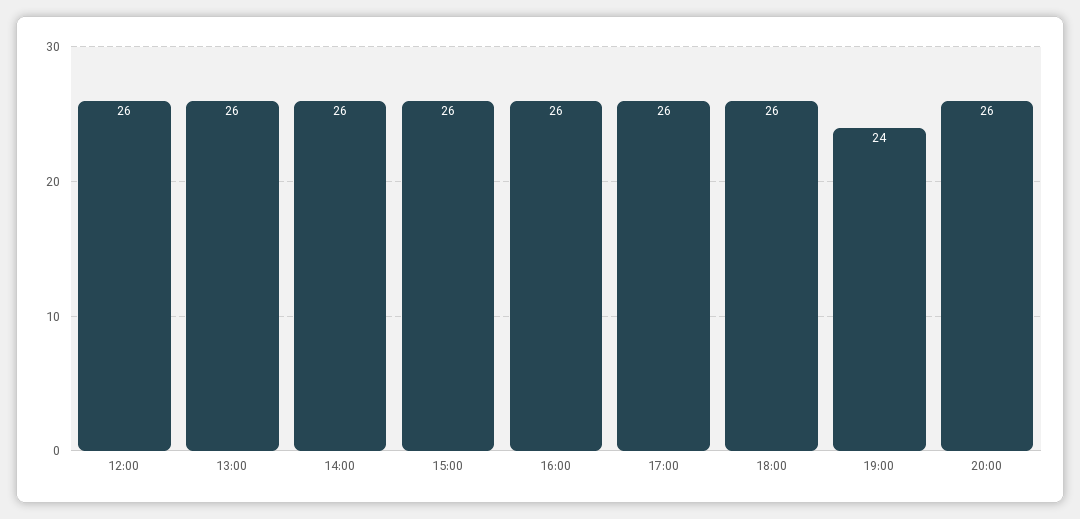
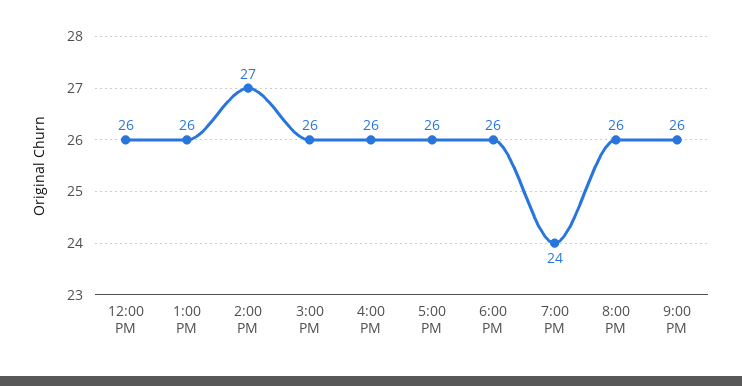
14:00: 26 -> 27
9:00 PM: none -> 26

